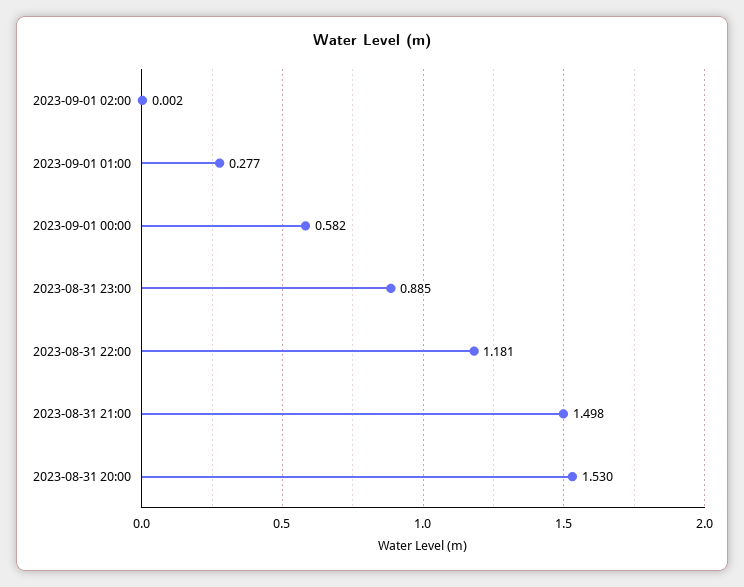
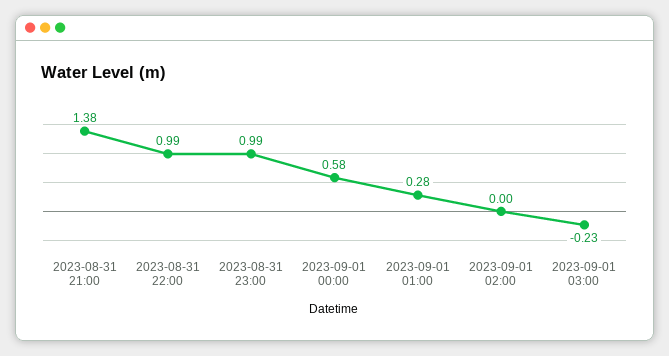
2023-08-31 23:00: 0.885 -> 0.99
2023-08-31 22:00: 1.181 -> 0.99
2023-08-31 21:00: 1.498 -> 1.38
2023-08-31 20:00: 1.53 -> none
2023-09-01 03:00: none -> -0.23

